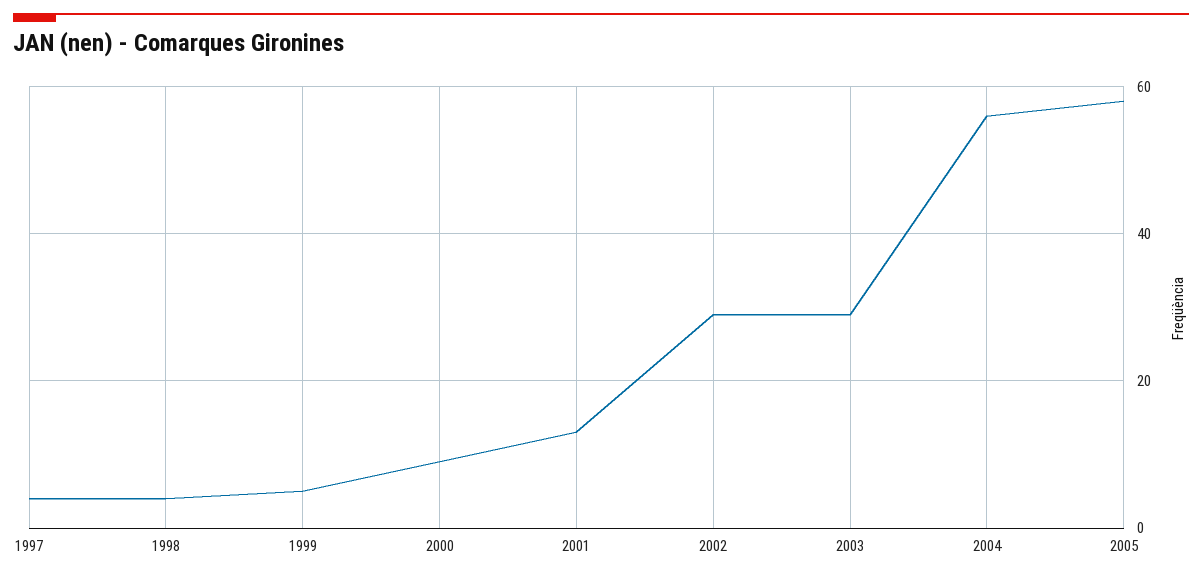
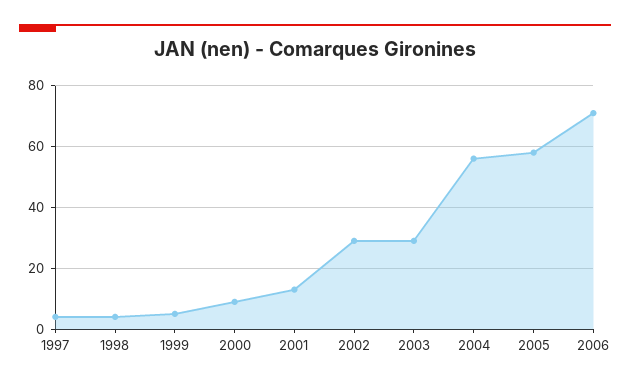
2006: none -> 70

